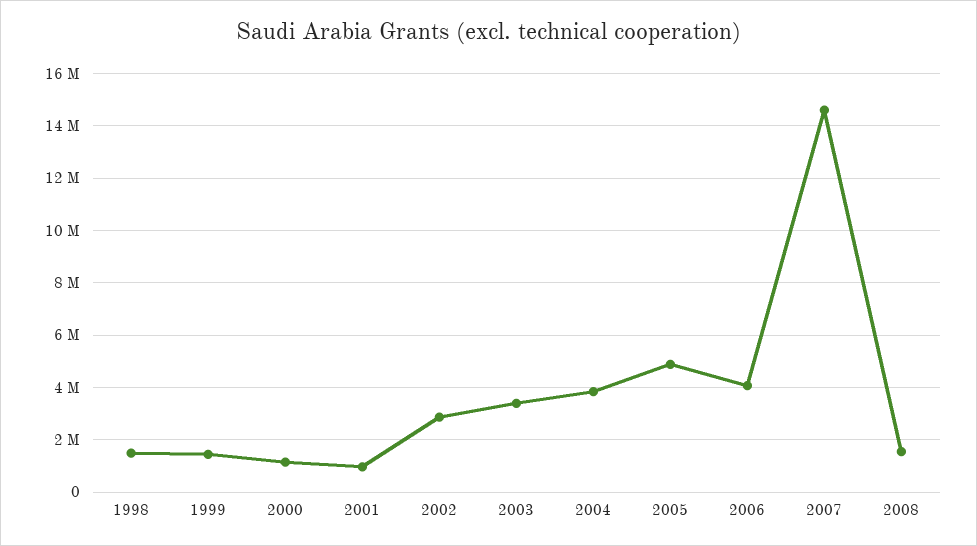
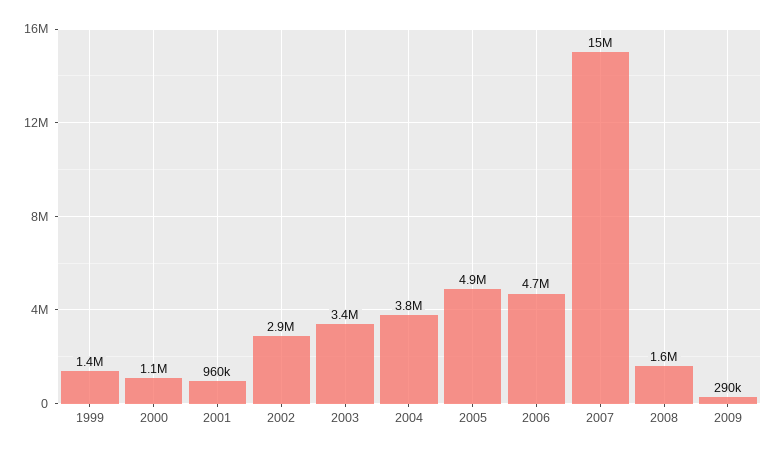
1998: 1500000 -> none
2006: 4000000 -> 4700000
2009: none -> 290000

